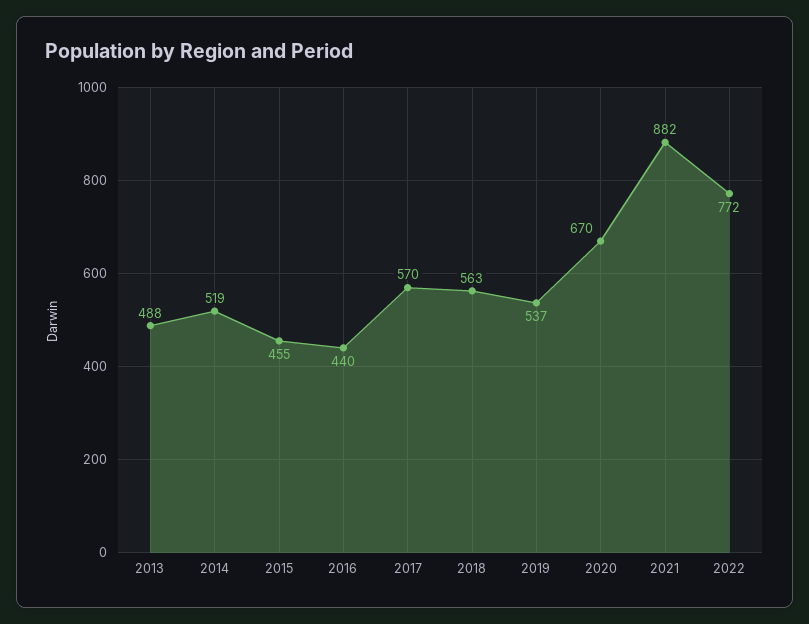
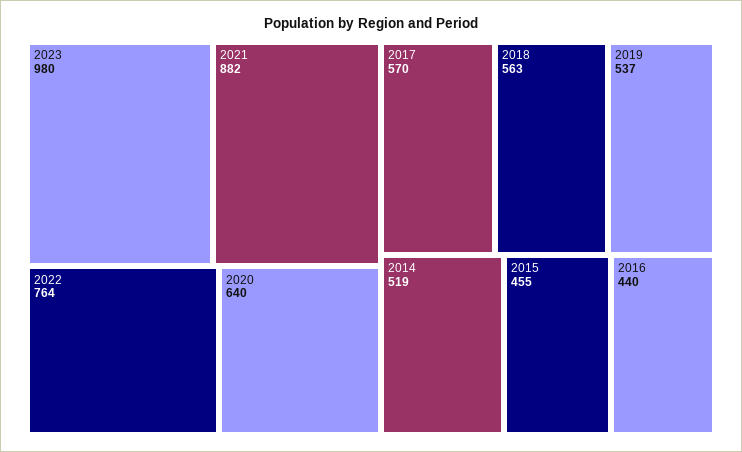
2013: 488 -> none
2020: 670 -> 640
2022: 772 -> 764
2023: none -> 980

